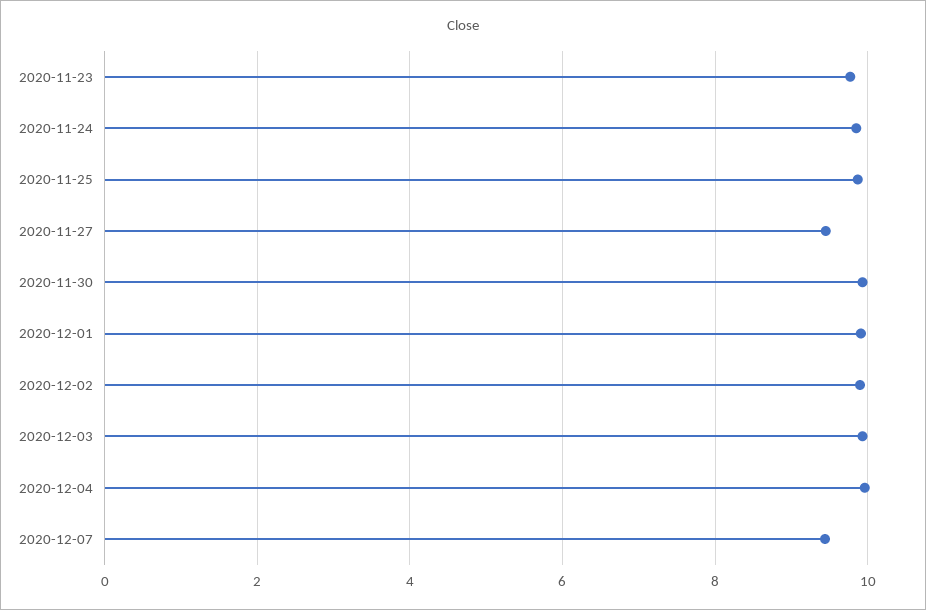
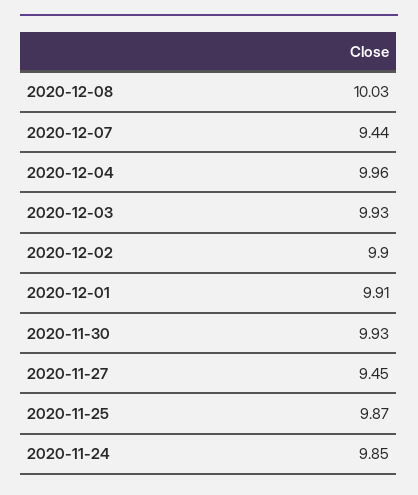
2020-11-23: 9.8 -> none
2020-12-08: none -> 10.03

